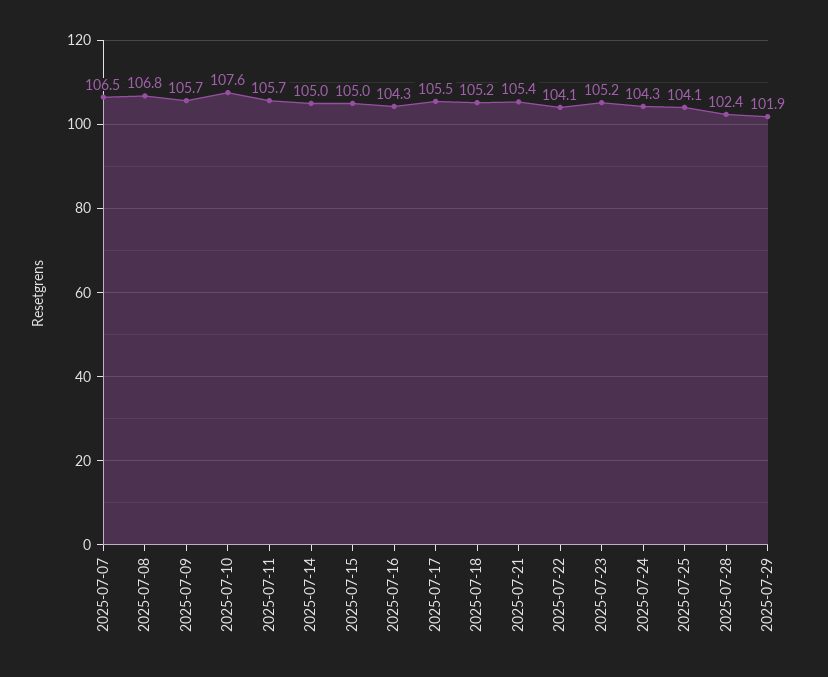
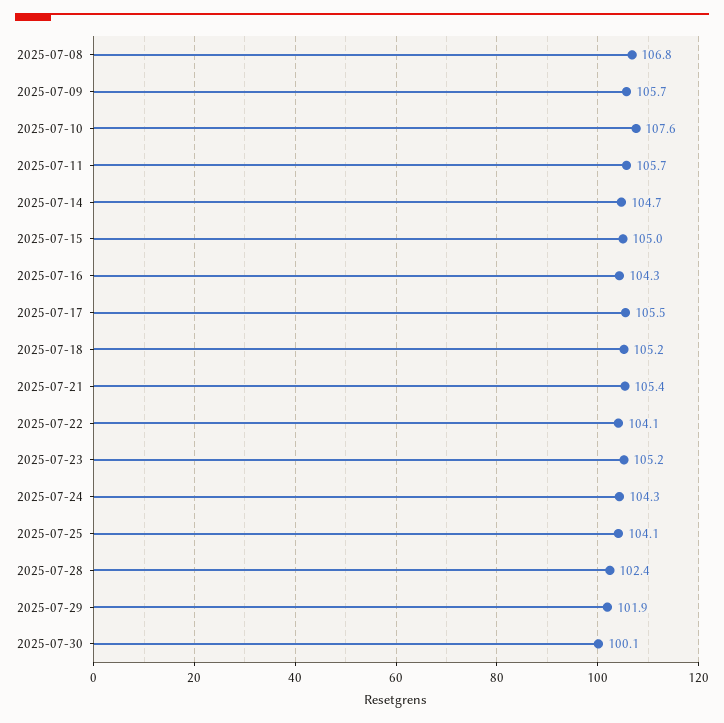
2025-07-07: 106.5 -> none
2025-07-14: 105 -> 104.7
2025-07-30: none -> 100.1

